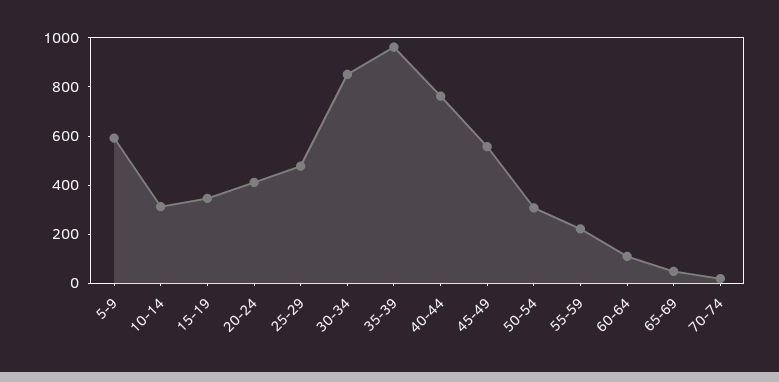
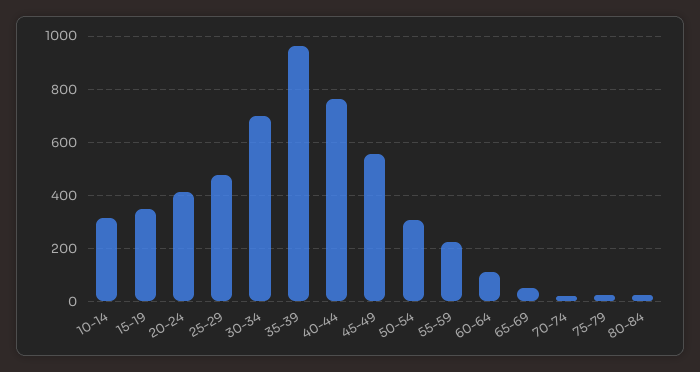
5-9: 600 -> none
30-34: 850 -> 700
75-79: none -> 25
80-84: none -> 25

